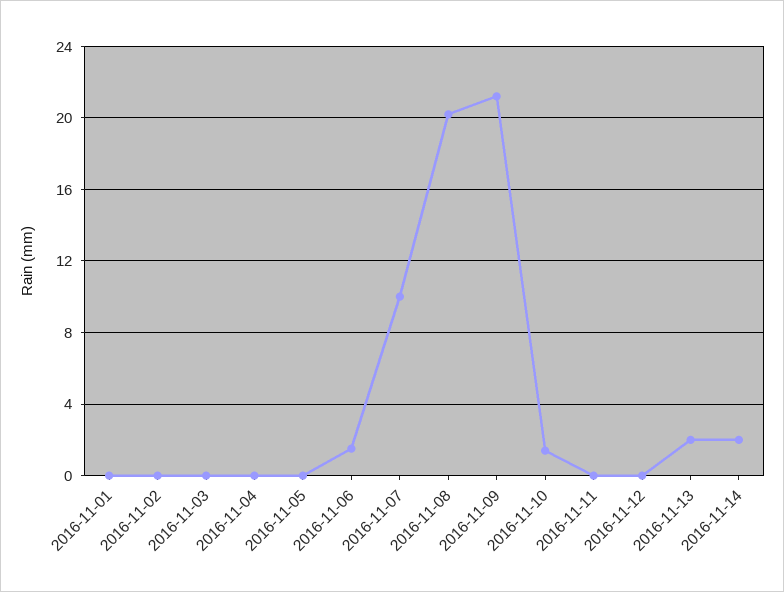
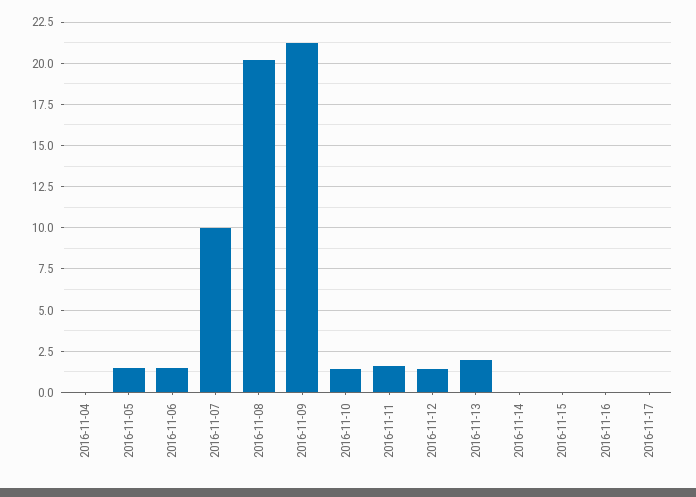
2016-11-01: 0 -> none
2016-11-02: 0 -> none
2016-11-03: 0 -> none
2016-11-05: 0 -> 1.5
2016-11-11: 0 -> 1.5
2016-11-12: 0 -> 1.5
2016-11-14: 2 -> 0
2016-11-15: none -> 0
2016-11-16: none -> 0
2016-11-17: none -> 0

